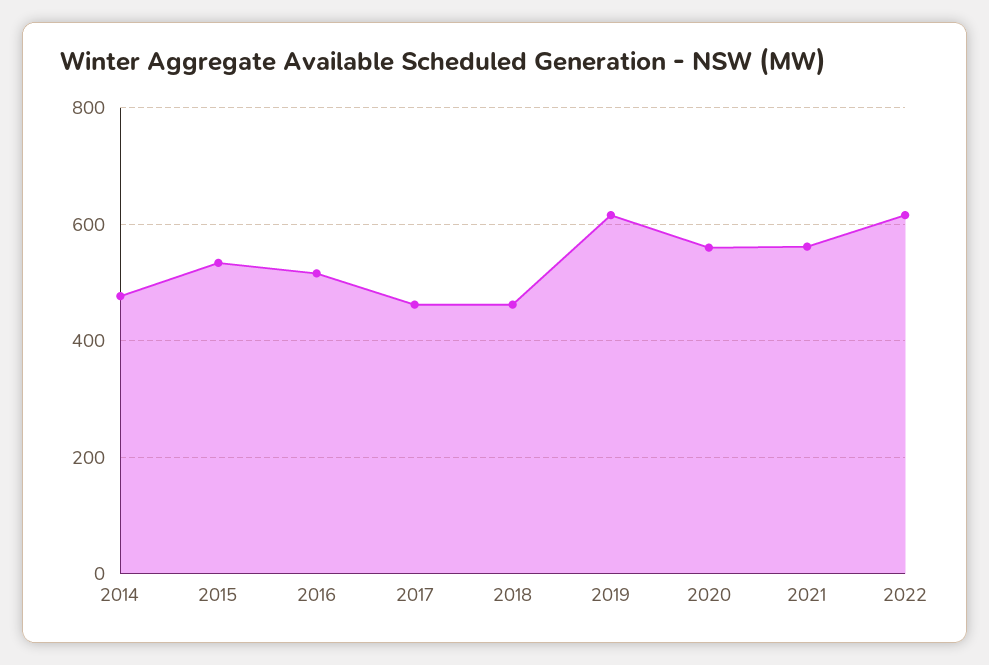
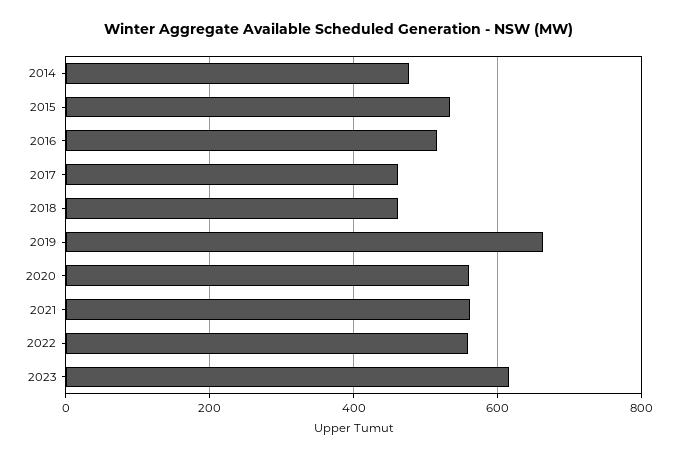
2019: 620 -> 660
2022: 620 -> 560
2023: none -> 620

